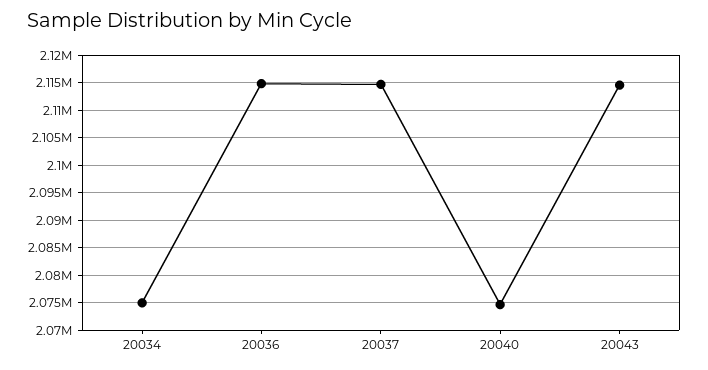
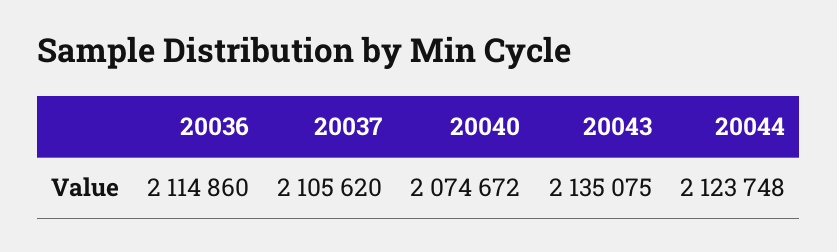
20034: 2075000 -> none
20037: 2115000 -> 2105620
20043: 2115000 -> 2135075
20044: none -> 2123748

